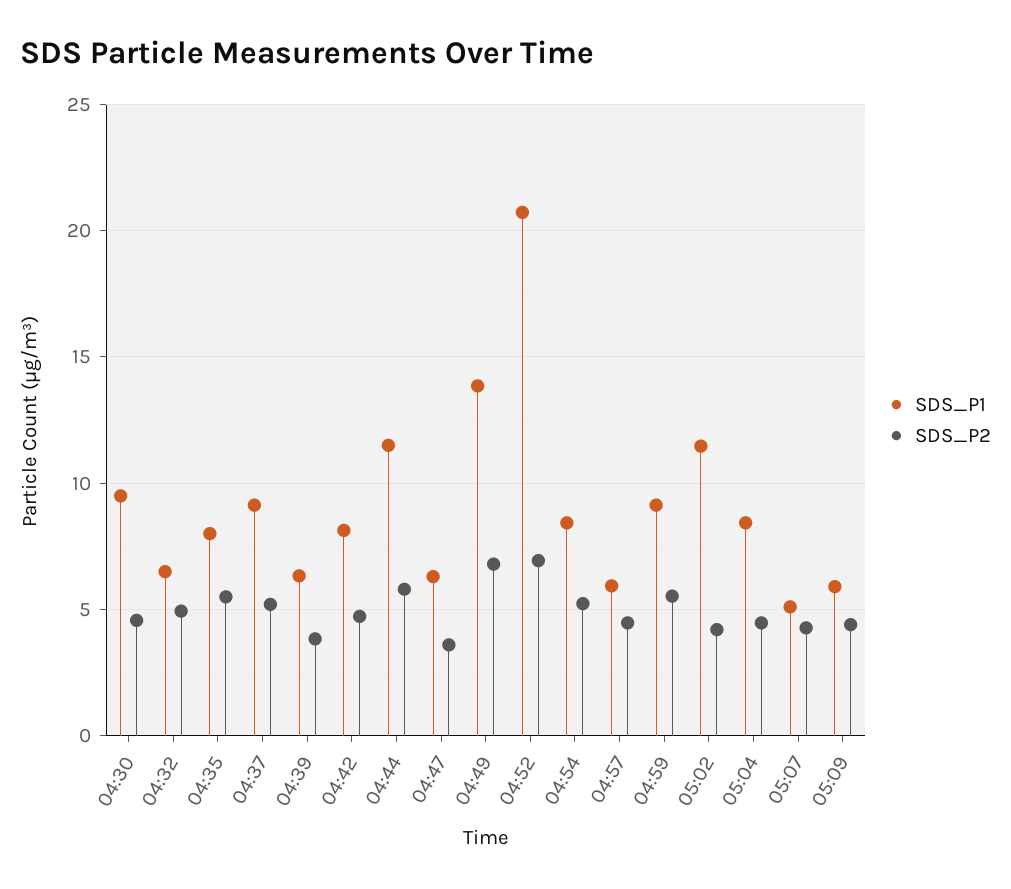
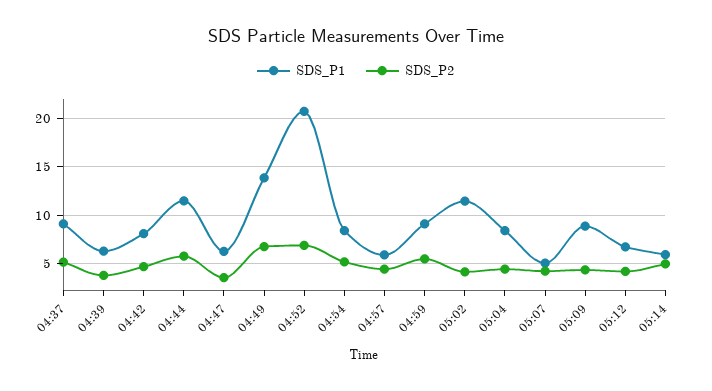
SDS_P1, 04:30: 9.5 -> none
SDS_P2, 04:30: 4.5 -> none
SDS_P1, 04:32: 6.5 -> none
SDS_P2, 04:32: 5 -> none
SDS_P1, 04:35: 8 -> none
SDS_P2, 04:35: 5.5 -> none
SDS_P1, 05:09: 6 -> 9
SDS_P1, 05:12: none -> 7
SDS_P2, 05:12: none -> 4
SDS_P1, 05:14: none -> 6
SDS_P2, 05:14: none -> 5

